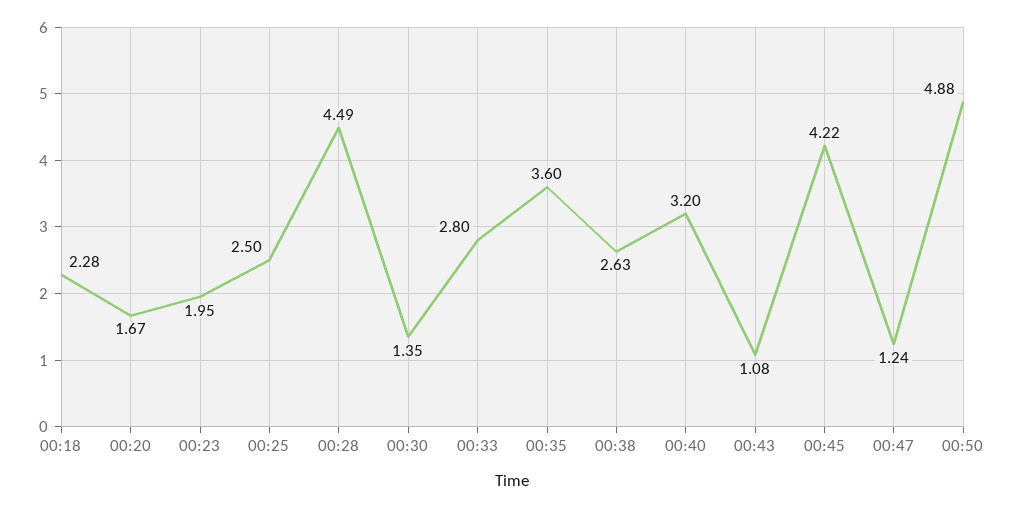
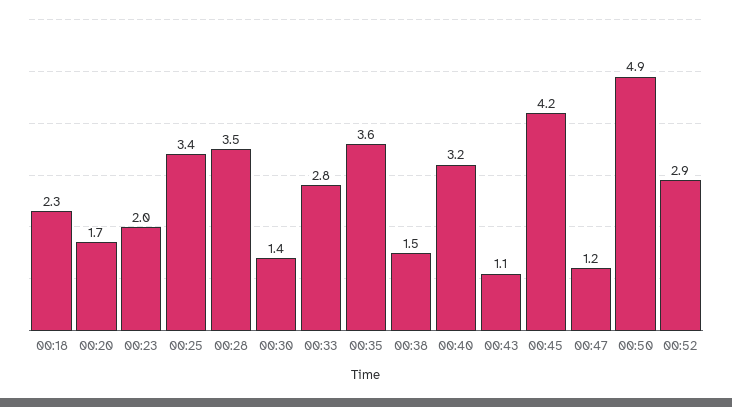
00:25: 2.5 -> 3.4
00:28: 4.49 -> 3.5
00:38: 2.63 -> 1.5
00:52: none -> 2.9

